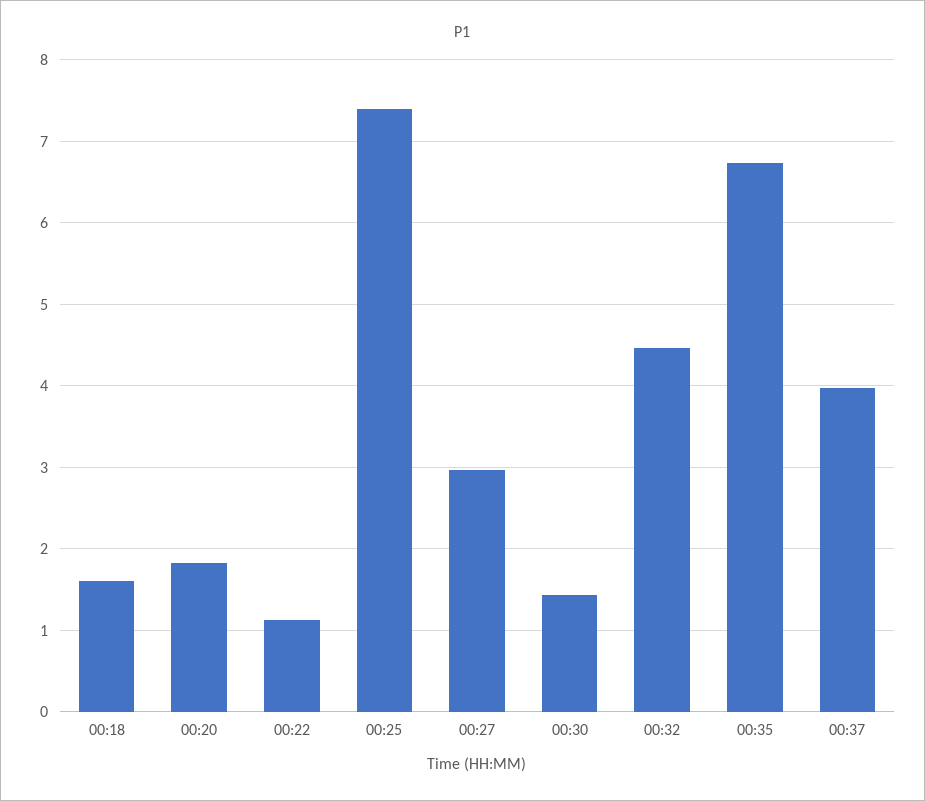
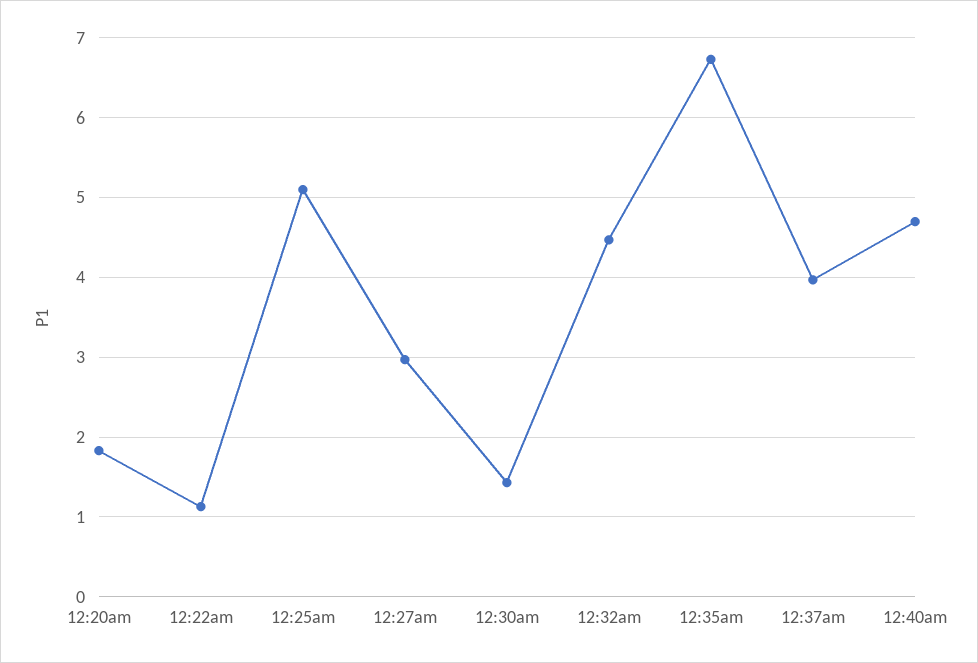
00:18: 1.6 -> none
00:25: 7.4 -> 5.1
12:40am: none -> 4.7

